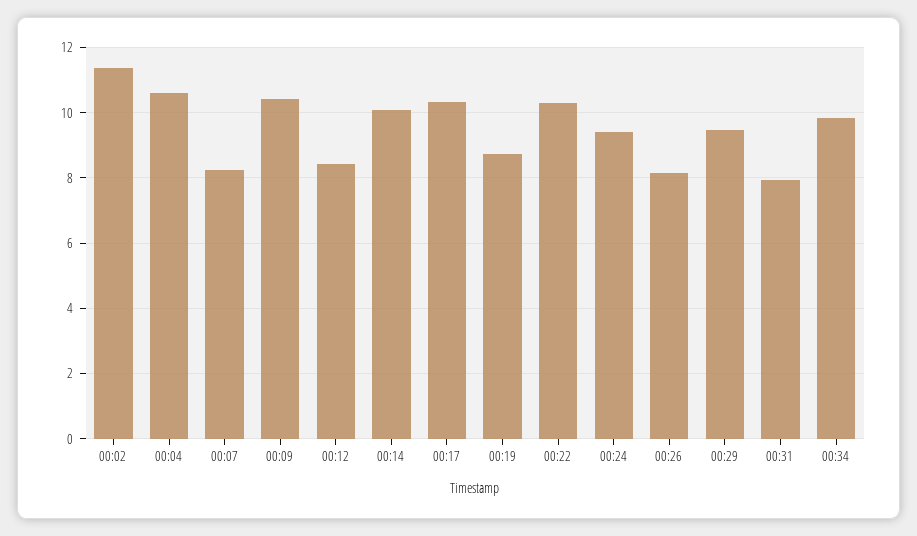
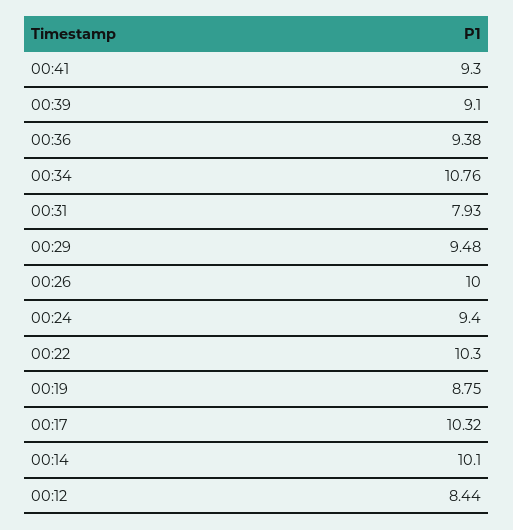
00:02: 11.4 -> none
00:04: 10.6 -> none
00:07: 8.2 -> none
00:09: 10.4 -> none
00:26: 8.2 -> 10
00:34: 9.8 -> 10.76
00:41: none -> 9.3
00:39: none -> 9.1
00:36: none -> 9.38

